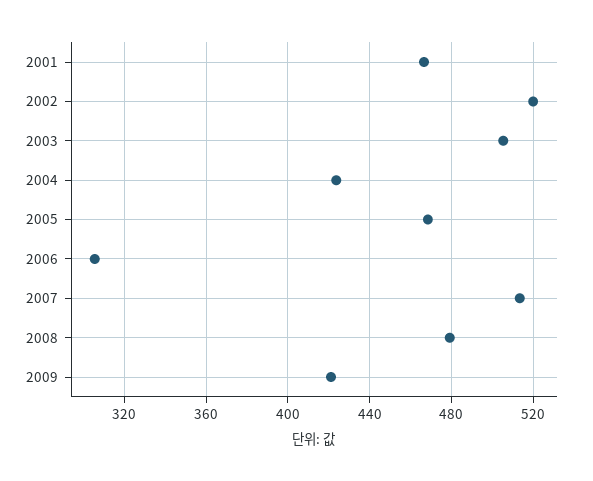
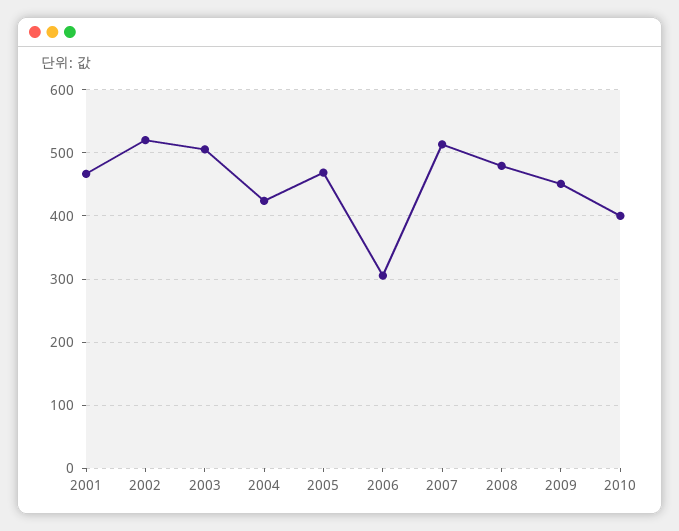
2009: 420 -> 450
2010: none -> 400

